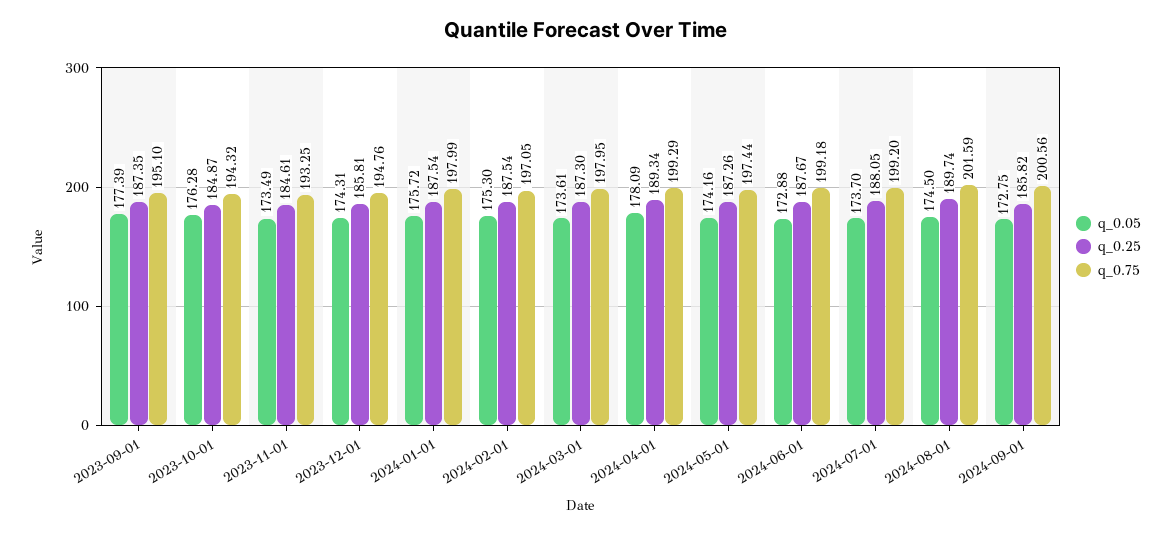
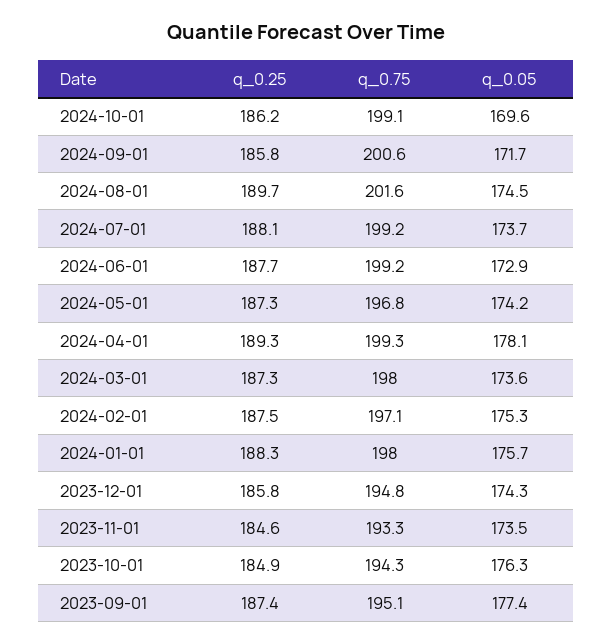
q_0.25, 2024-01-01: 187.54 -> 188.3
q_0.75, 2024-05-01: 197.44 -> 196.8
q_0.05, 2024-09-01: 172.75 -> 171.7
q_0.25, 2024-10-01: none -> 186.2
q_0.75, 2024-10-01: none -> 199.1
q_0.05, 2024-10-01: none -> 169.6

